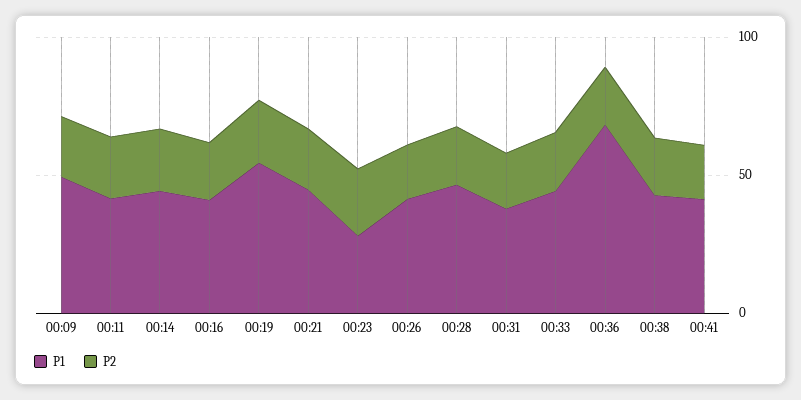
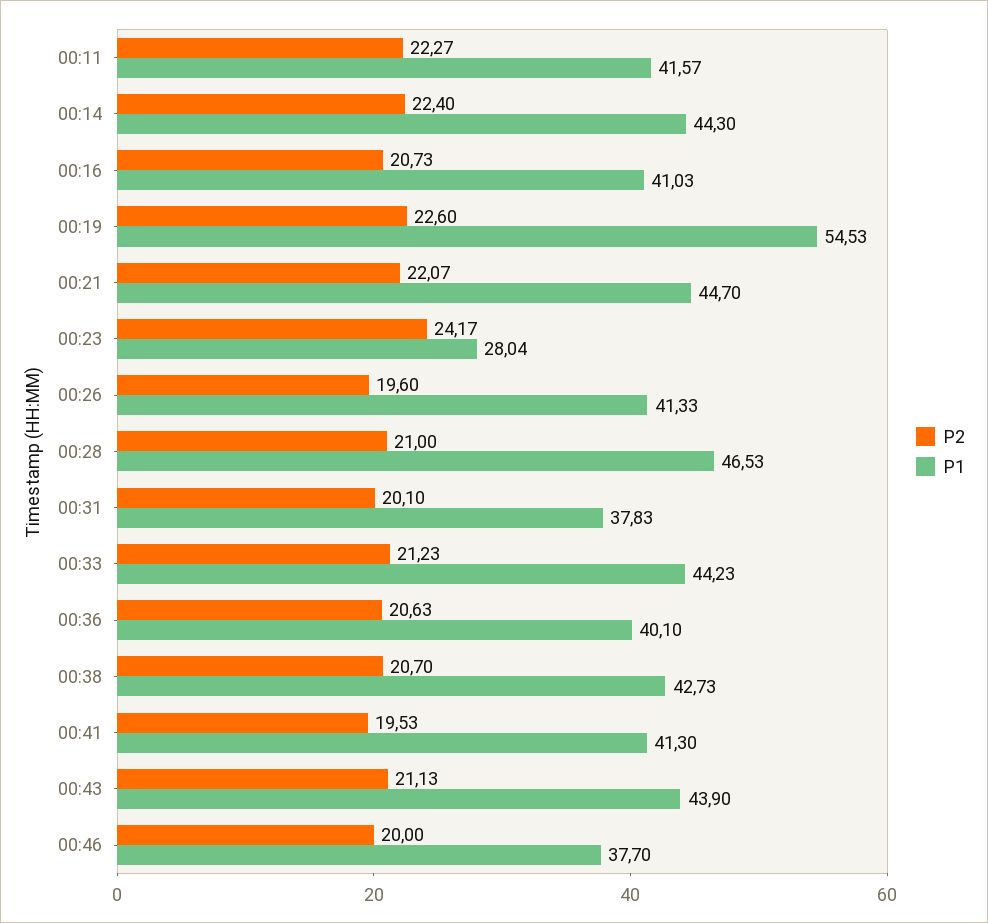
P1, 00:09: 50 -> none
P2, 00:09: 20 -> none
P1, 00:36: 70 -> 40.1
P2, 00:43: none -> 21.13
P1, 00:43: none -> 43.9
P2, 00:46: none -> 20
P1, 00:46: none -> 37.7

